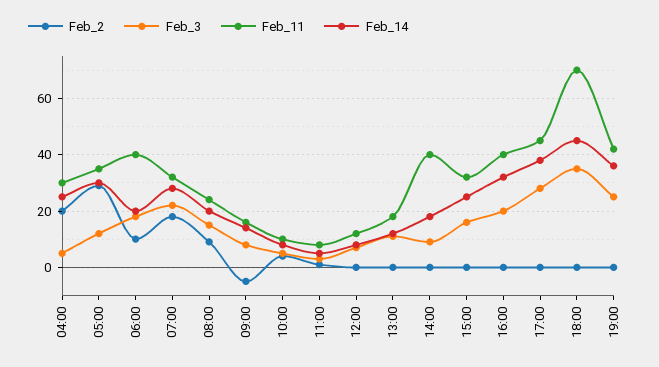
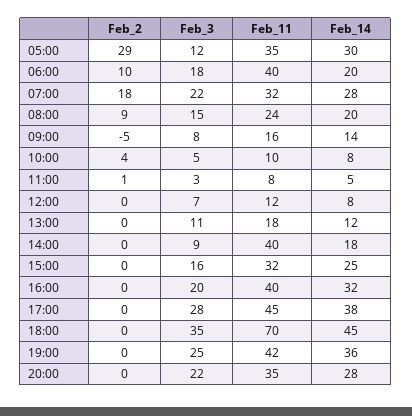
Feb_2, 04:00: 20 -> none
Feb_3, 04:00: 5 -> none
Feb_11, 04:00: 30 -> none
Feb_14, 04:00: 25 -> none
Feb_2, 20:00: none -> 0
Feb_3, 20:00: none -> 22
Feb_11, 20:00: none -> 35
Feb_14, 20:00: none -> 28

